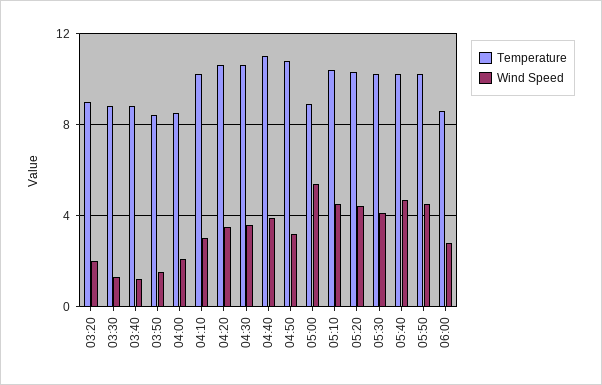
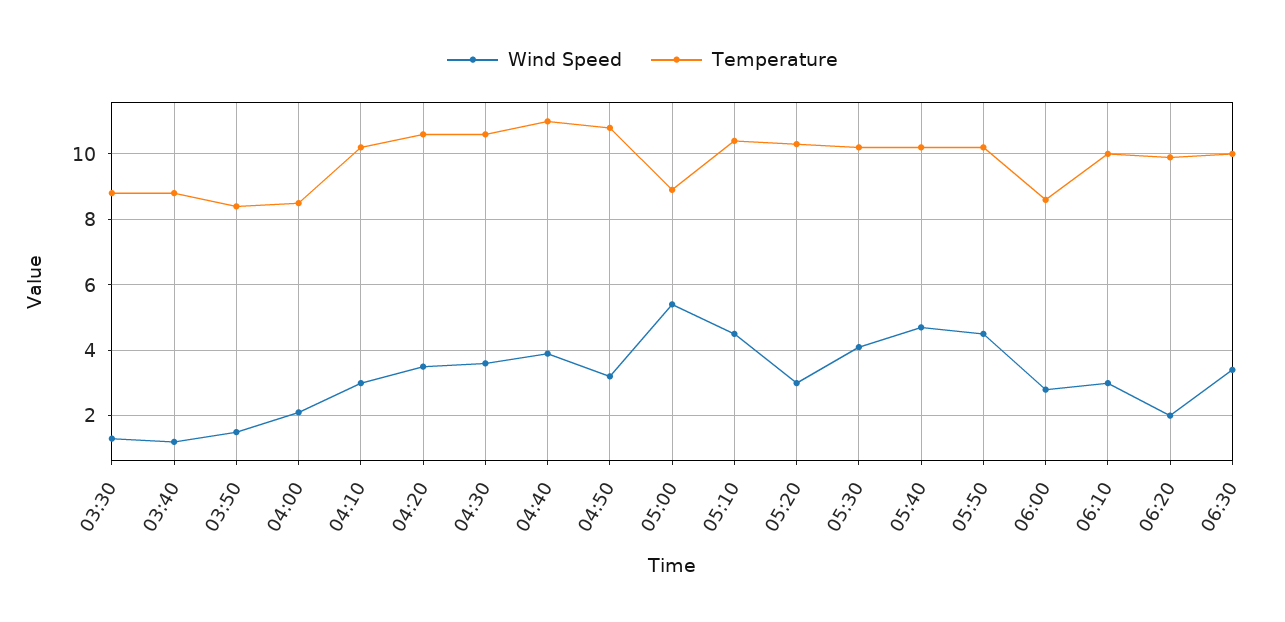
Temperature, 03:20: 9 -> none
Wind Speed, 03:20: 2 -> none
Wind Speed, 05:20: 4.5 -> 3
Wind Speed, 06:10: none -> 3
Temperature, 06:10: none -> 10
Wind Speed, 06:20: none -> 2
Temperature, 06:20: none -> 10
Wind Speed, 06:30: none -> 3.5
Temperature, 06:30: none -> 10

